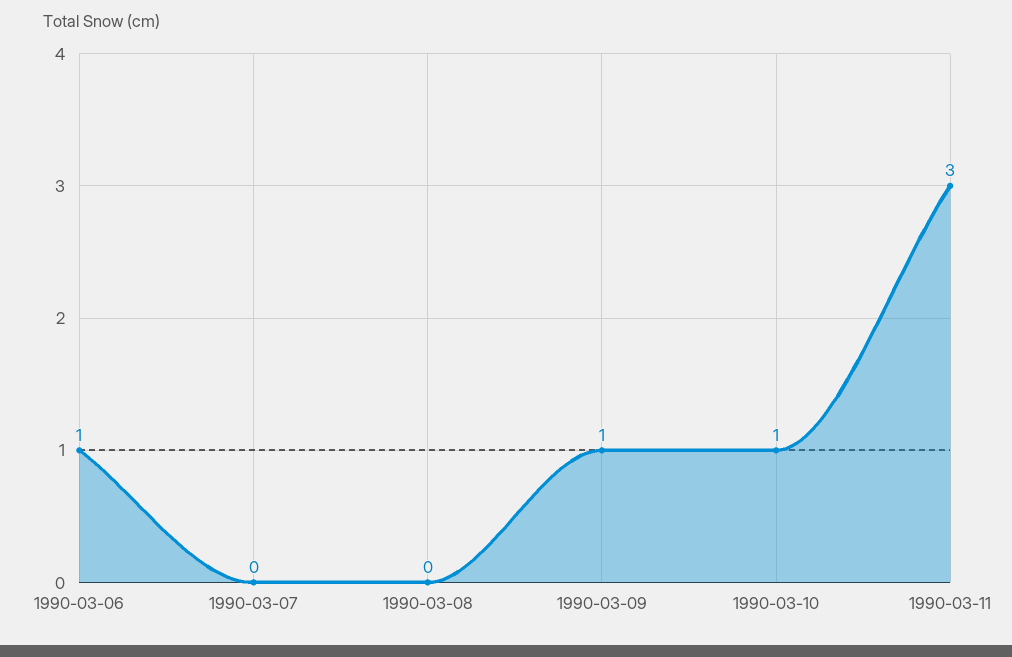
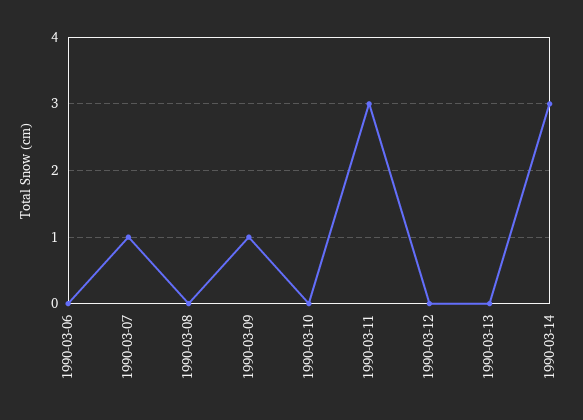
1990-03-06: 1 -> 0
1990-03-07: 0 -> 1
1990-03-10: 1 -> 0
1990-03-12: none -> 0
1990-03-13: none -> 0
1990-03-14: none -> 3

